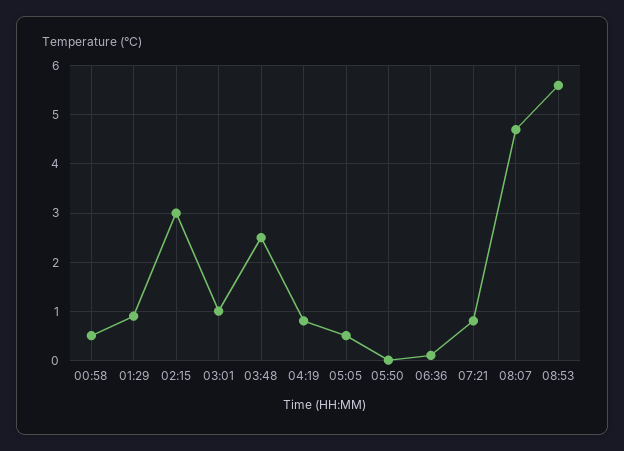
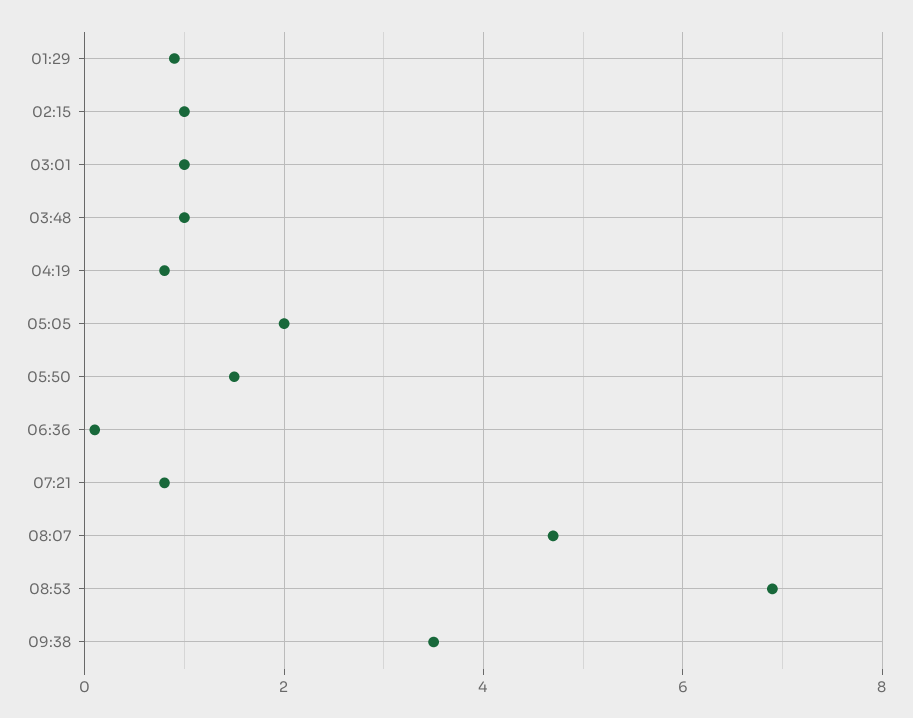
00:58: 0.5 -> none
02:15: 3 -> 1
03:48: 2.5 -> 1
05:05: 0.5 -> 2
05:50: 0 -> 1.5
08:53: 5.5 -> 7
09:38: none -> 3.5

